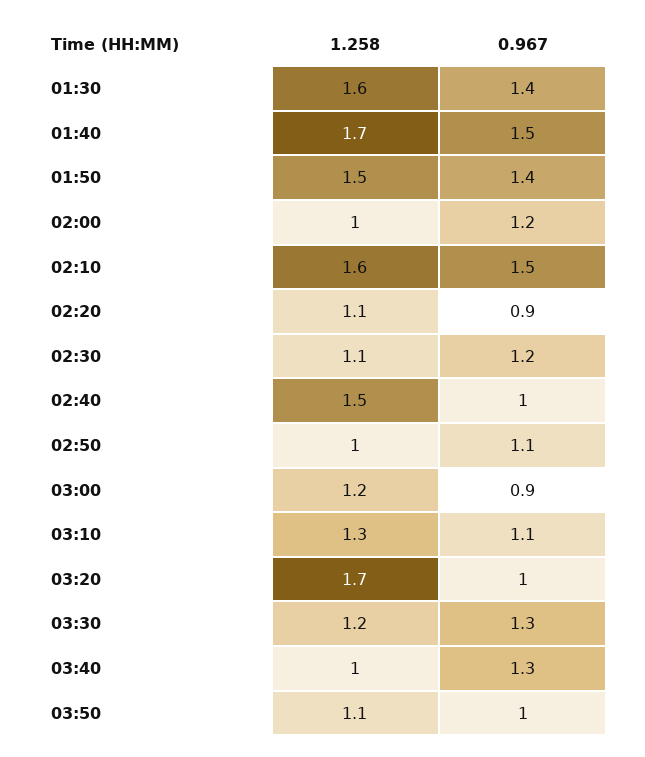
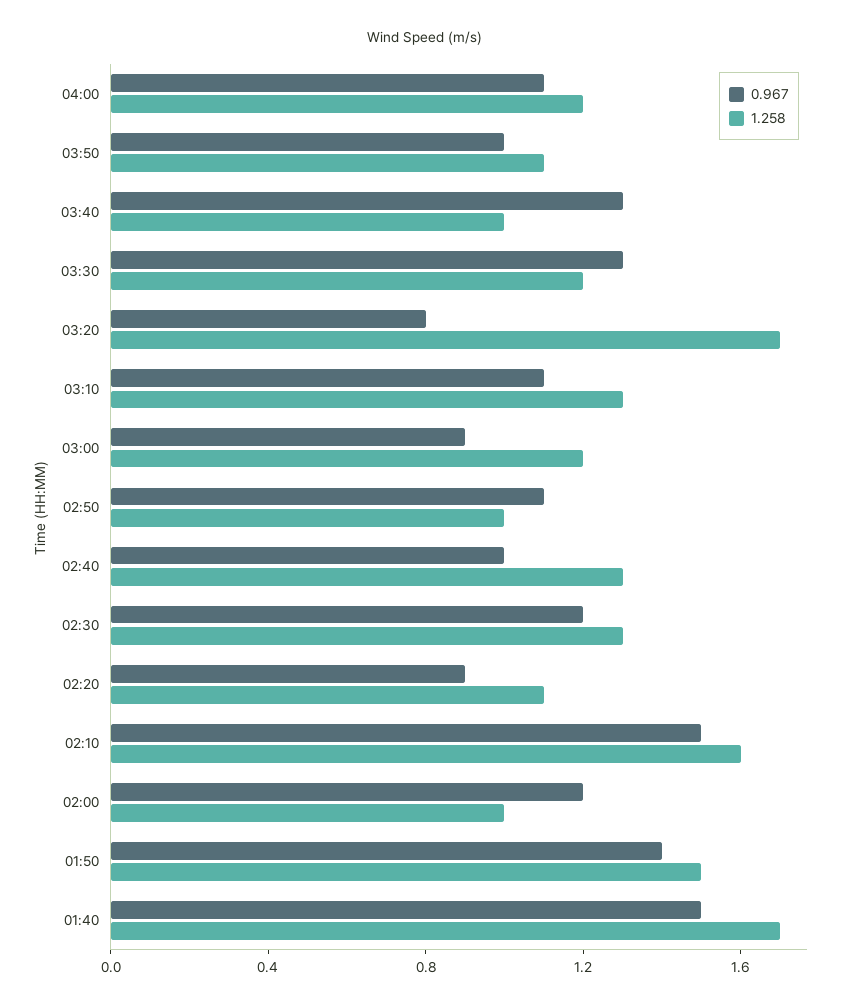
1.258, 01:30: 1.6 -> none
0.967, 01:30: 1.4 -> none
1.258, 02:30: 1.1 -> 1.3
1.258, 02:40: 1.5 -> 1.3
0.967, 03:20: 1 -> 0.8
0.967, 04:00: none -> 1.1
1.258, 04:00: none -> 1.2

